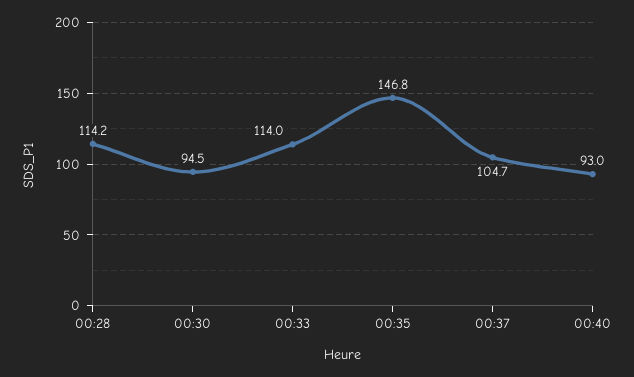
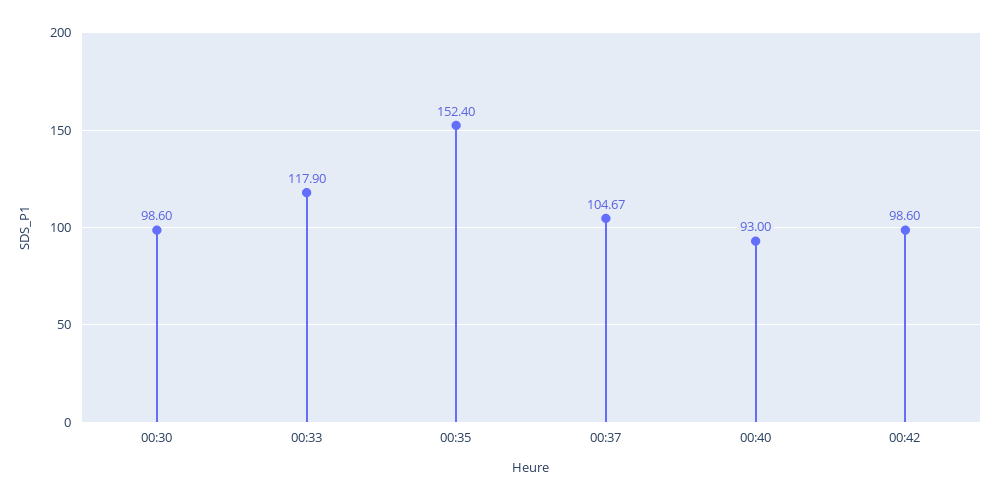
00:28: 114.2 -> none
00:30: 94.5 -> 98.6
00:33: 114 -> 117.9
00:35: 146.8 -> 152.4
00:42: none -> 98.6

